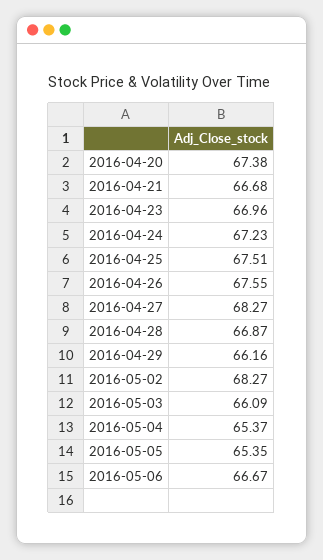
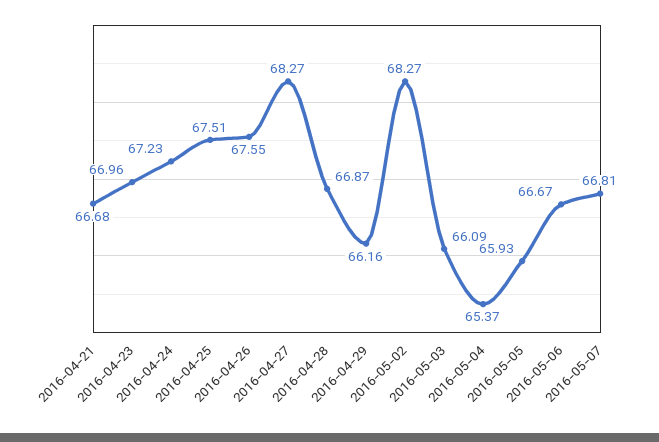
2016-04-20: 67.38 -> none
2016-05-05: 65.35 -> 65.93
2016-05-07: none -> 66.81

